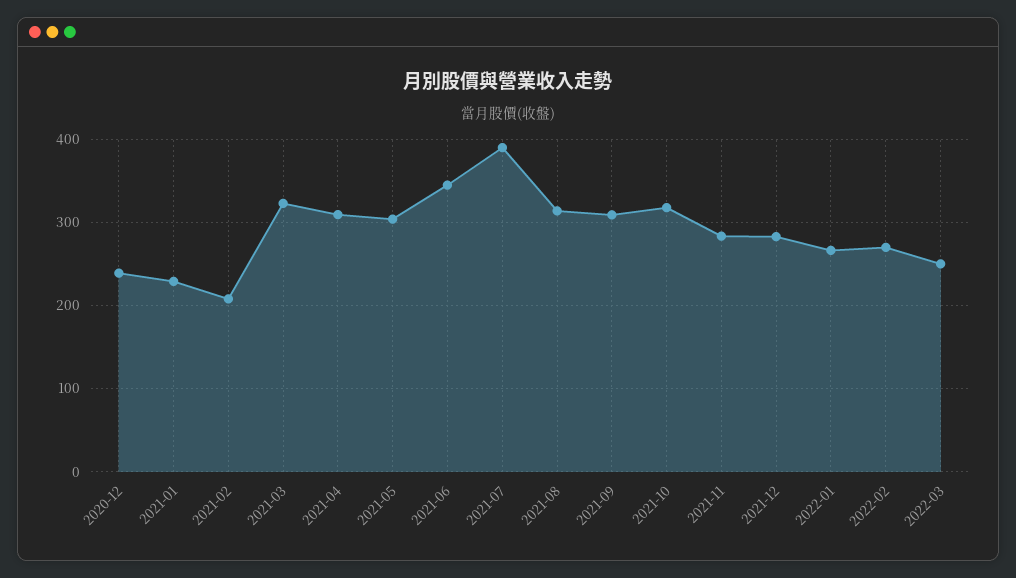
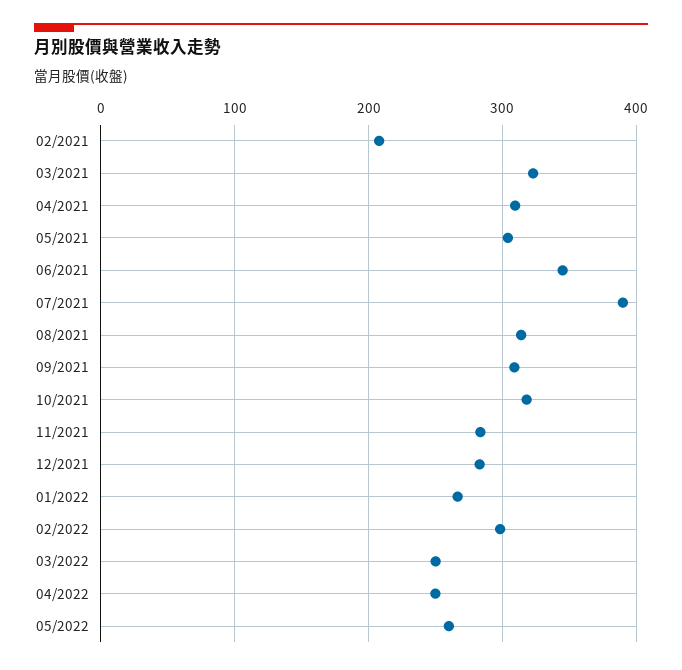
2020-12: 240 -> none
2021-01: 230 -> none
2022-02: 270 -> 300
04/2022: none -> 250
05/2022: none -> 260

